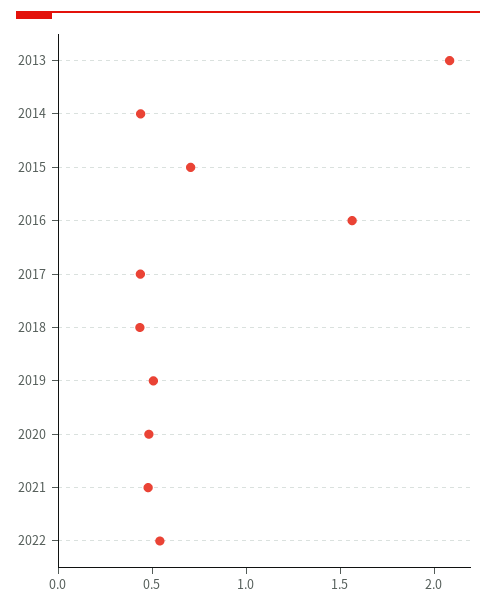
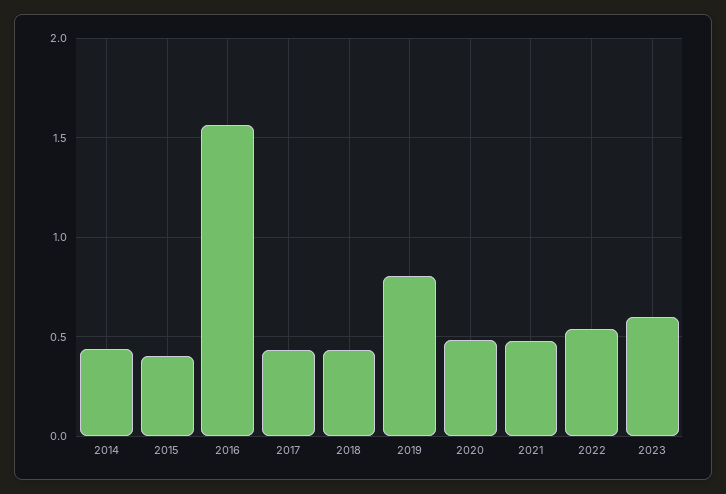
2013: 2.1 -> none
2015: 0.7 -> 0.4
2019: 0.5 -> 0.8
2023: none -> 0.6

